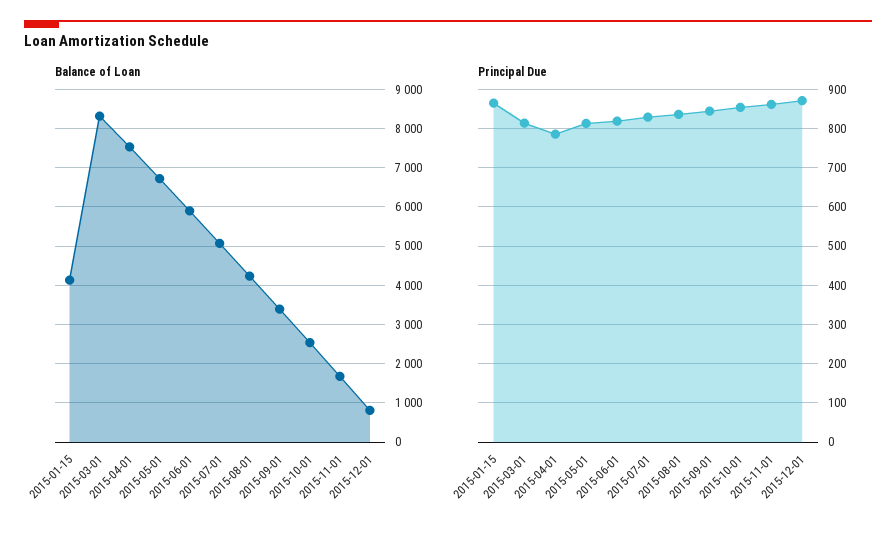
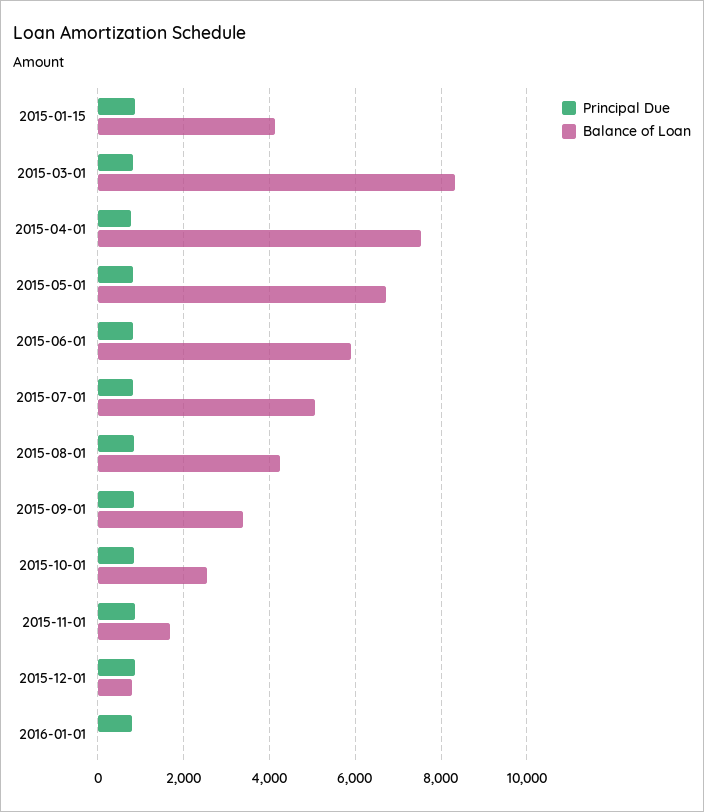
Principal Due, 2016-01-01: none -> 800
Balance of Loan, 2016-01-01: none -> 0

